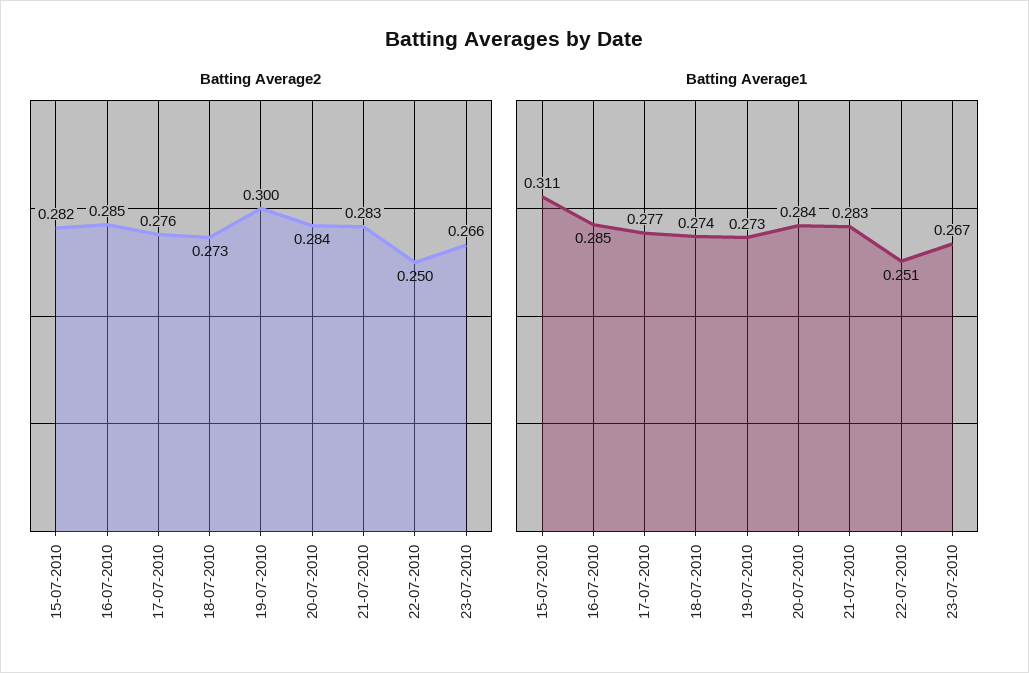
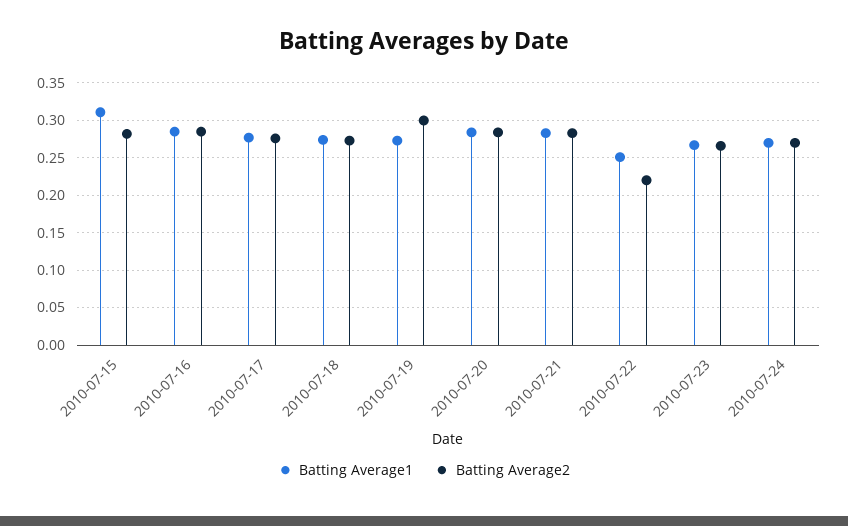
Batting Average2, 22-07-2010: 0.25 -> 0.22
Batting Average1, 2010-07-24: none -> 0.27
Batting Average2, 2010-07-24: none -> 0.27

